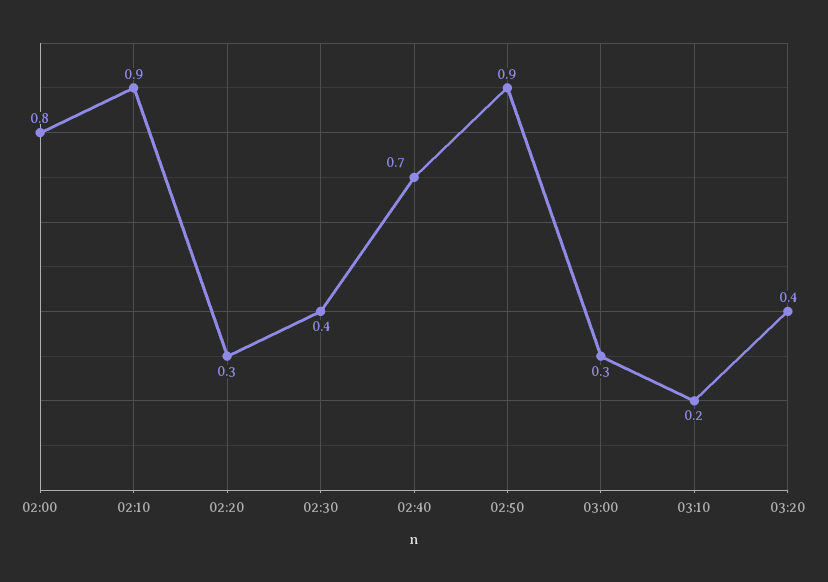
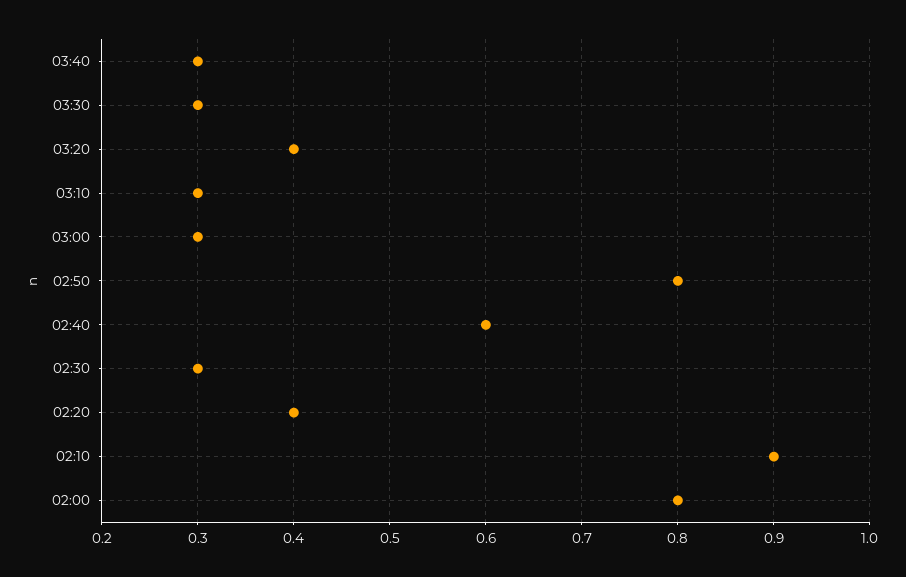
02:20: 0.3 -> 0.4
02:30: 0.4 -> 0.3
02:40: 0.7 -> 0.6
02:50: 0.9 -> 0.8
03:10: 0.2 -> 0.3
03:40: none -> 0.3
03:30: none -> 0.3

